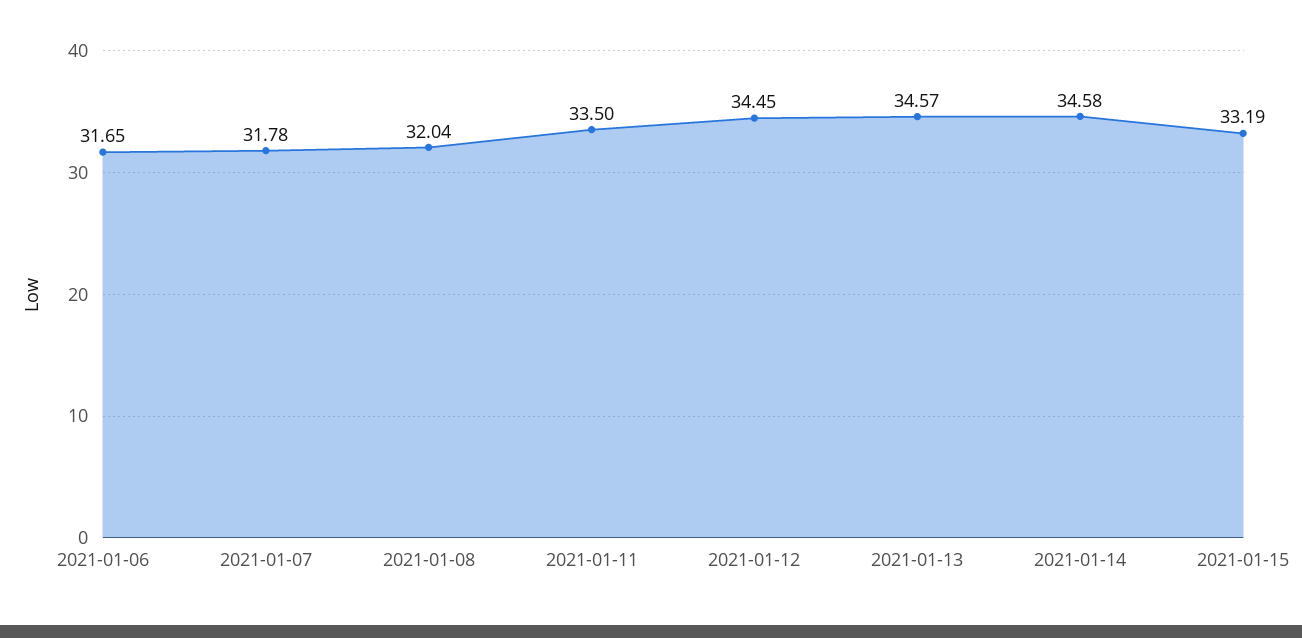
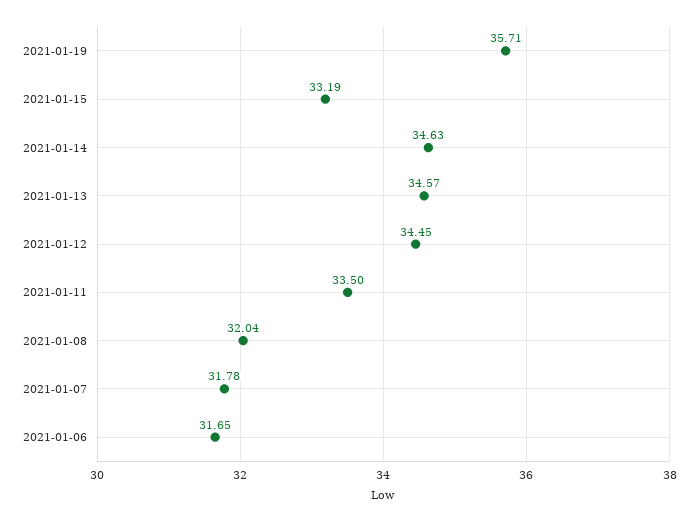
2021-01-14: 34.58 -> 34.63
2021-01-19: none -> 35.71

